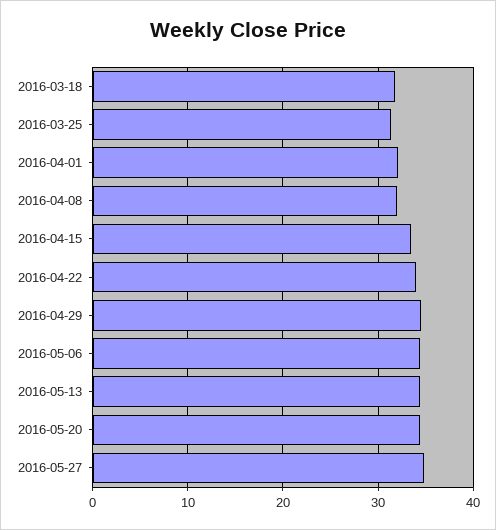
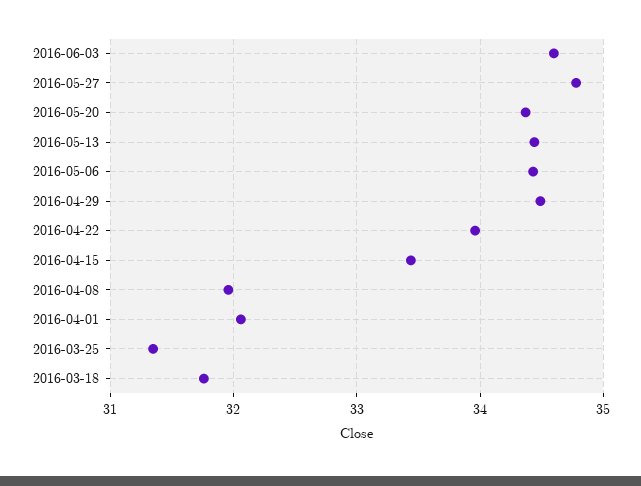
2016-06-03: none -> 34.6

